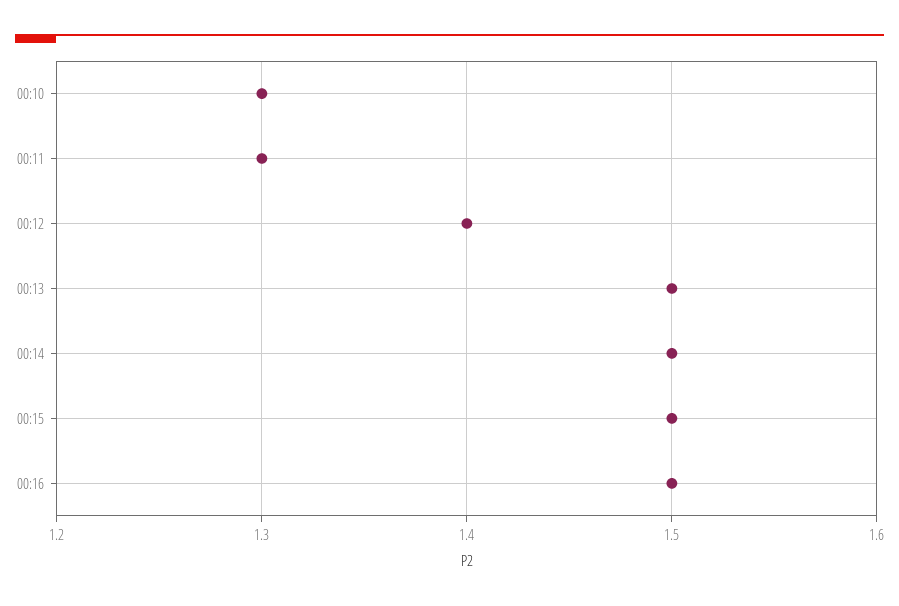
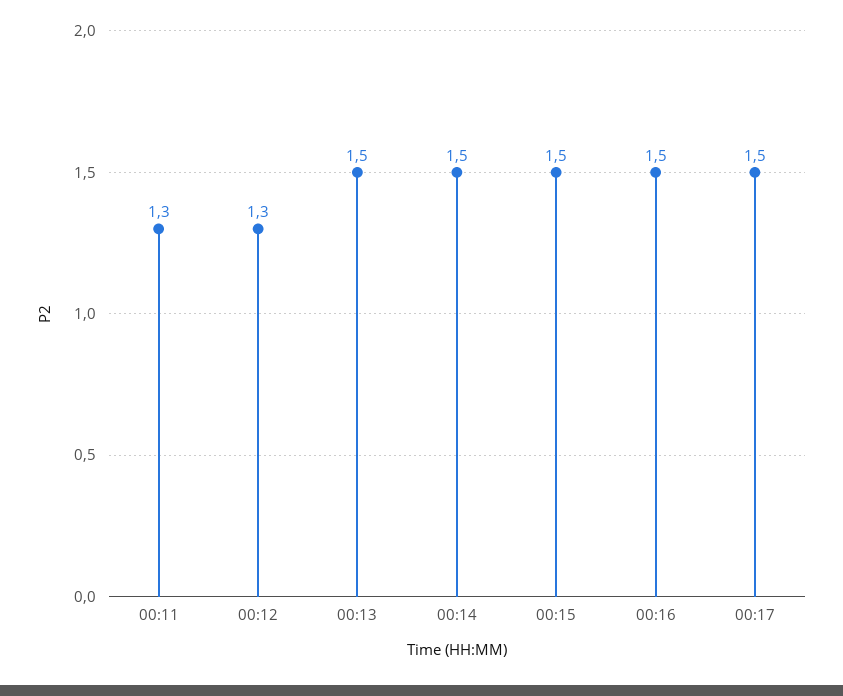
00:10: 1.3 -> none
00:12: 1.4 -> 1.3
00:17: none -> 1.5

